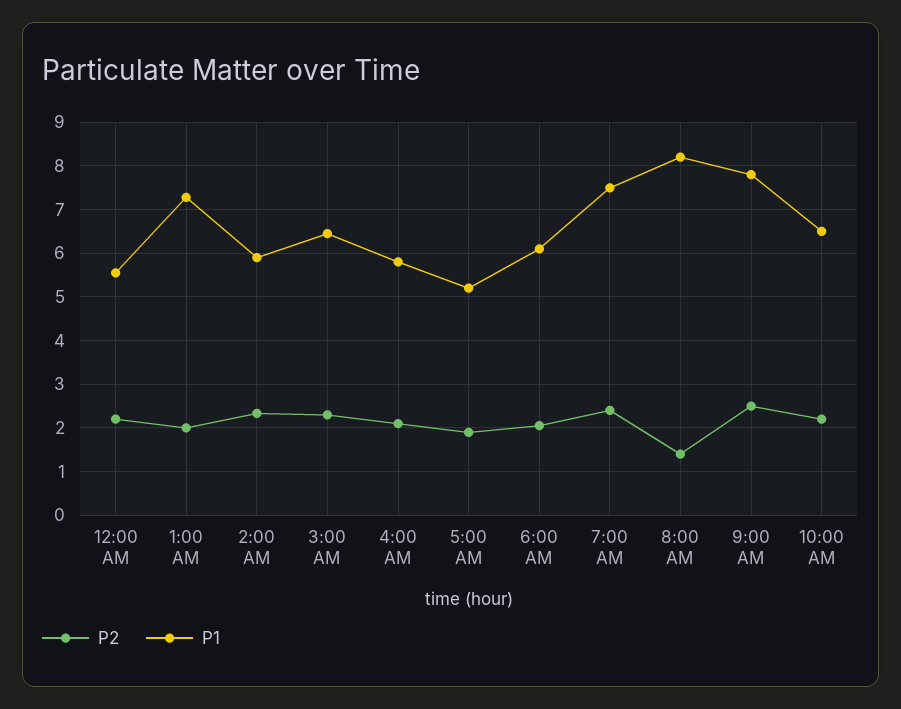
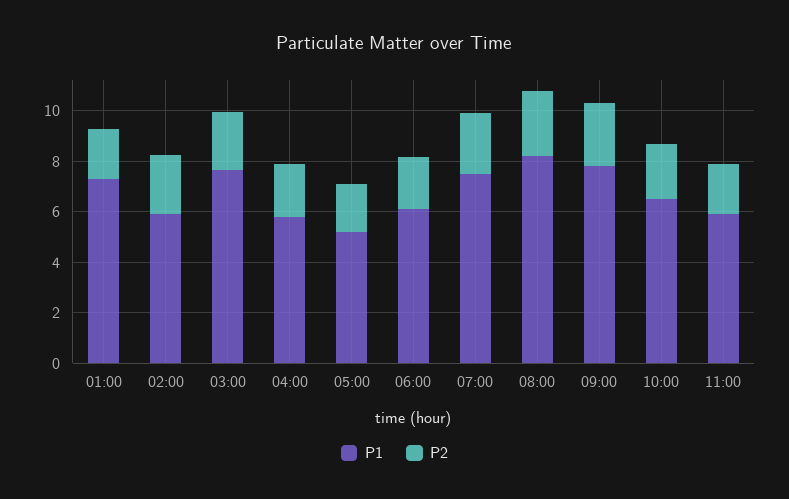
P2, 12:00 AM: 2.2 -> none
P1, 12:00 AM: 5.6 -> none
P1, 3:00 AM: 6.4 -> 7.5
P2, 8:00 AM: 1.4 -> 2.5
P1, 11:00: none -> 6
P2, 11:00: none -> 2

